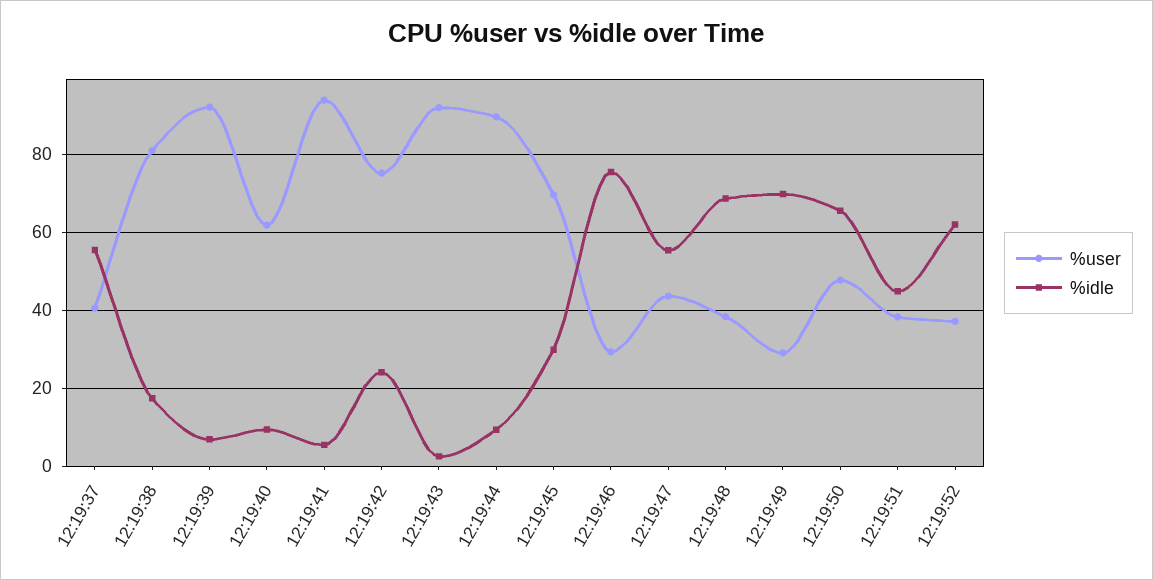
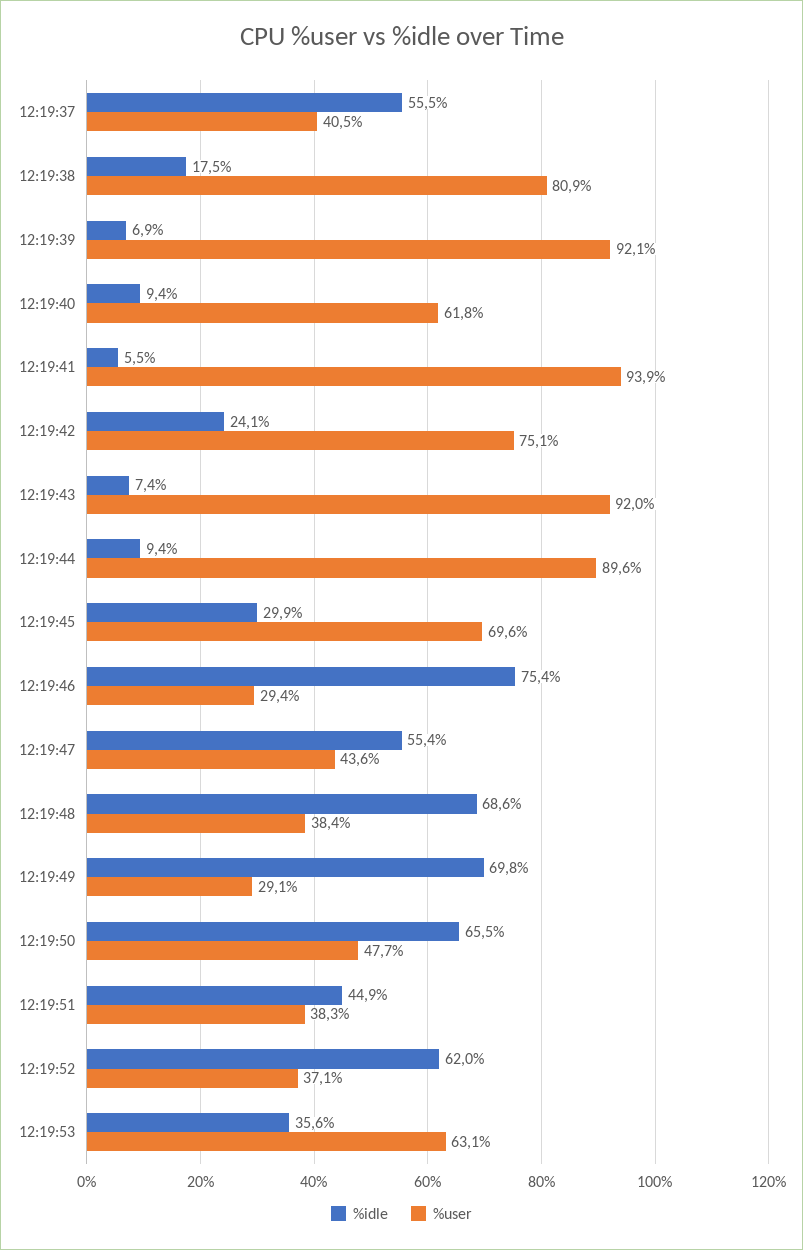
%idle, 12:19:43: 2 -> 7.4
%idle, 12:19:53: none -> 35.6
%user, 12:19:53: none -> 63.1

